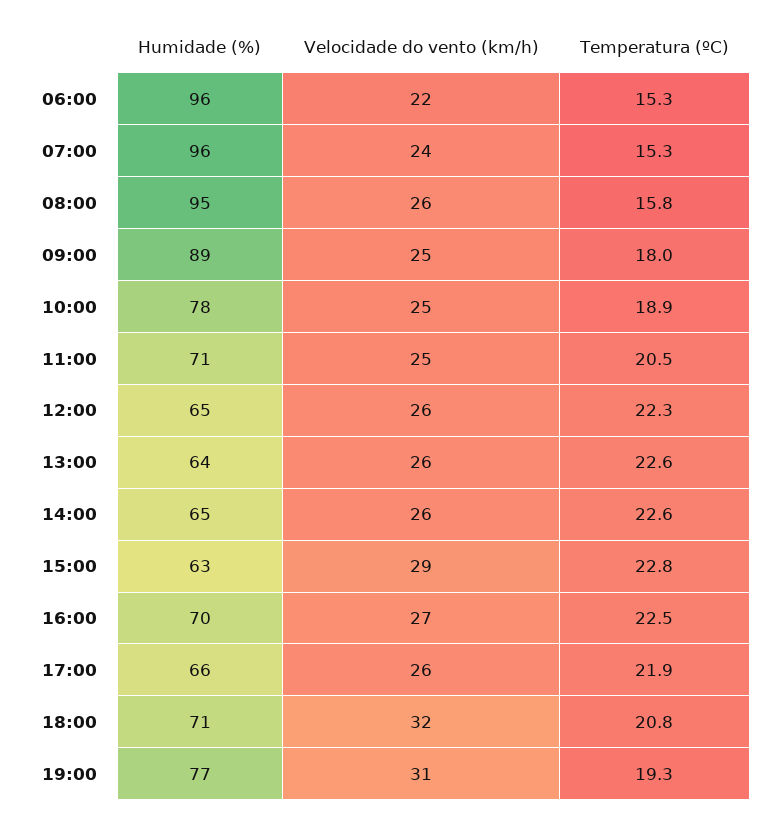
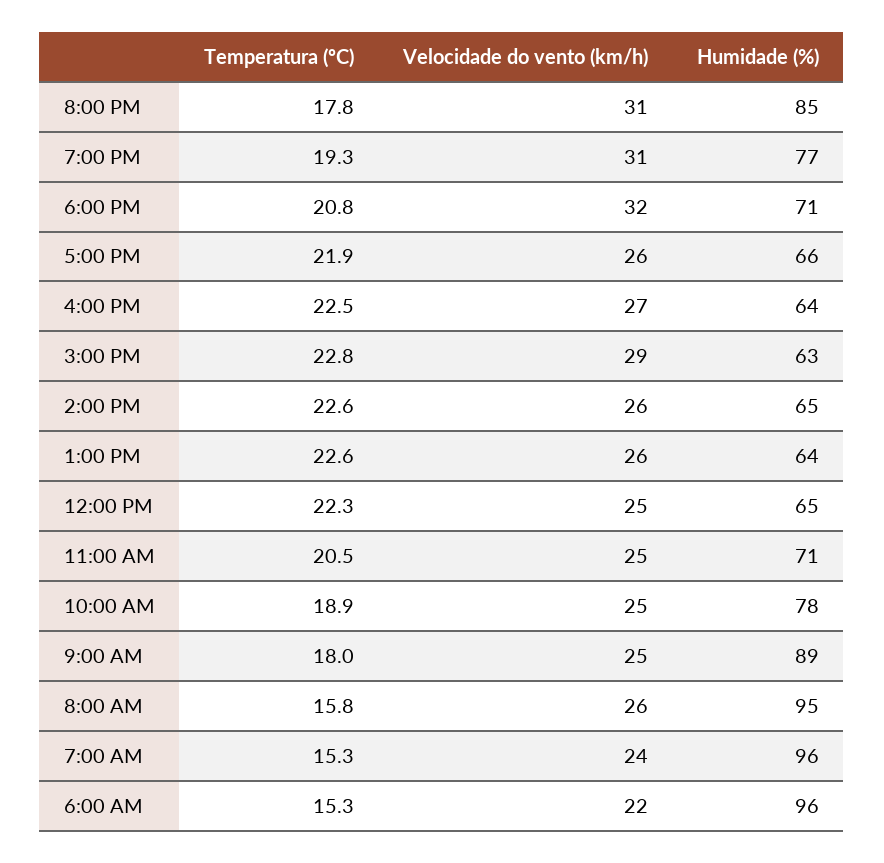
Velocidade do vento (km/h), 12:00: 26 -> 25
Humidade (%), 16:00: 70 -> 64
Temperatura (ºC), 8:00 PM: none -> 17.8
Velocidade do vento (km/h), 8:00 PM: none -> 31
Humidade (%), 8:00 PM: none -> 85

